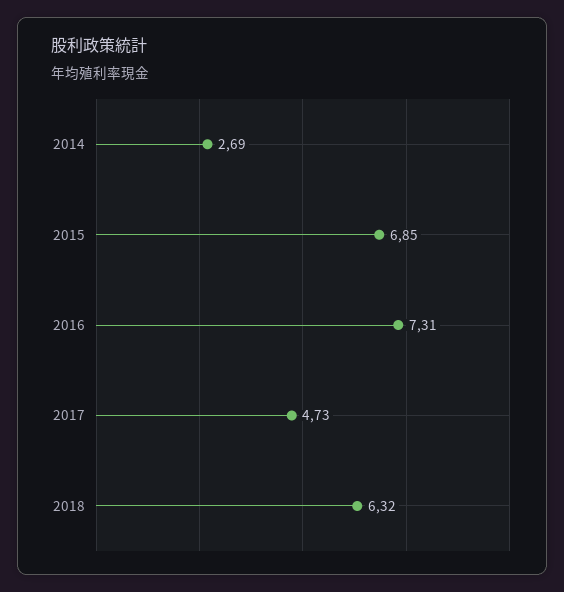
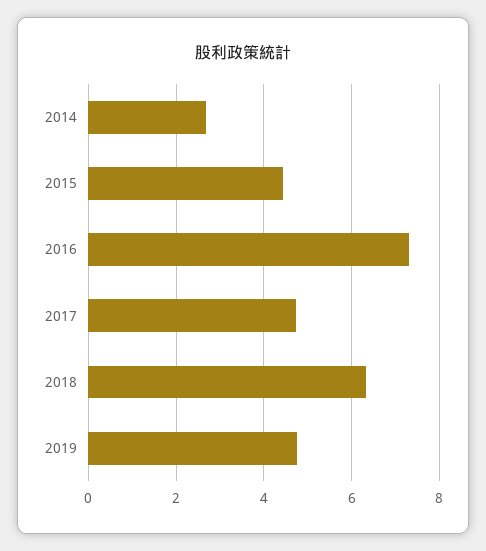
2015: 6.85 -> 4.4
2019: none -> 4.8

